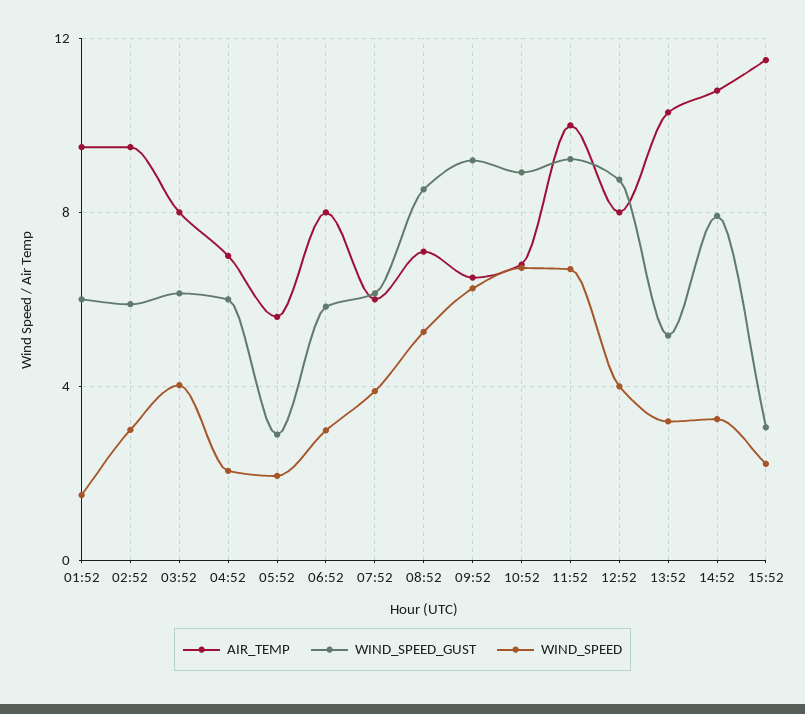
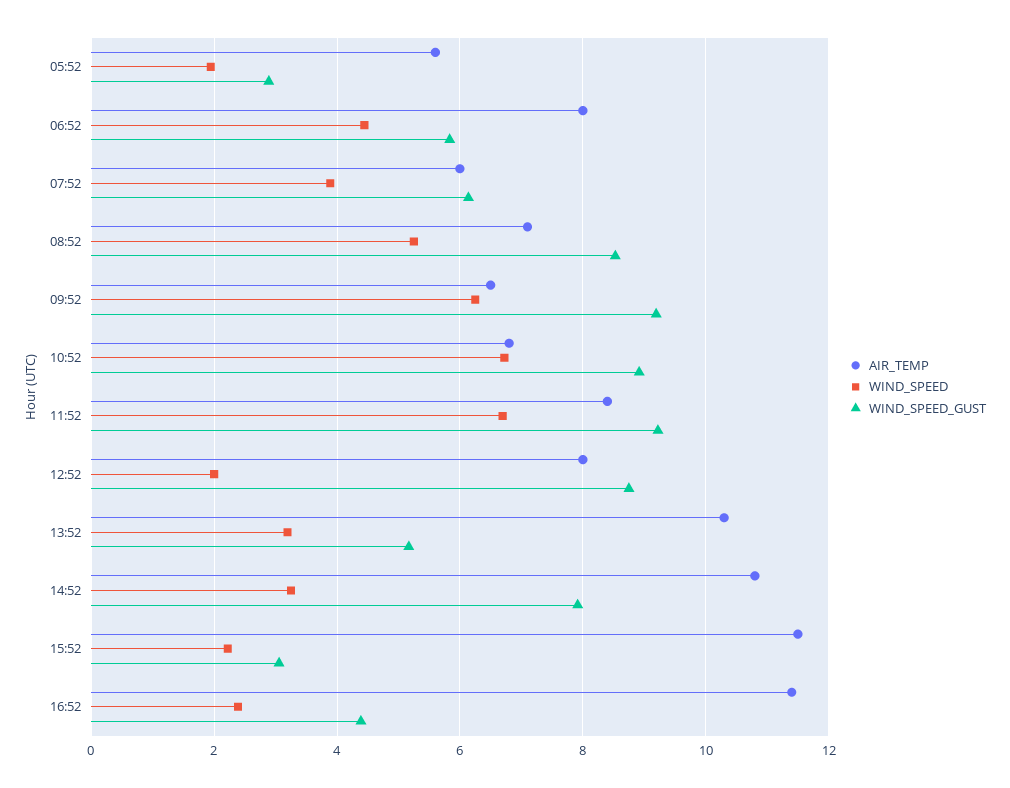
AIR_TEMP, 01:52: 9.5 -> none
WIND_SPEED_GUST, 01:52: 6 -> none
WIND_SPEED, 01:52: 1.5 -> none
AIR_TEMP, 02:52: 9.5 -> none
WIND_SPEED_GUST, 02:52: 6 -> none
WIND_SPEED, 02:52: 3 -> none
AIR_TEMP, 03:52: 8 -> none
WIND_SPEED_GUST, 03:52: 6 -> none
WIND_SPEED, 03:52: 4 -> none
AIR_TEMP, 04:52: 7 -> none
WIND_SPEED_GUST, 04:52: 6 -> none
WIND_SPEED, 04:52: 2 -> none
WIND_SPEED, 06:52: 3 -> 4.4
AIR_TEMP, 11:52: 10 -> 8.4
WIND_SPEED, 12:52: 4 -> 2
AIR_TEMP, 16:52: none -> 11.4
WIND_SPEED, 16:52: none -> 2.4
WIND_SPEED_GUST, 16:52: none -> 4.4

